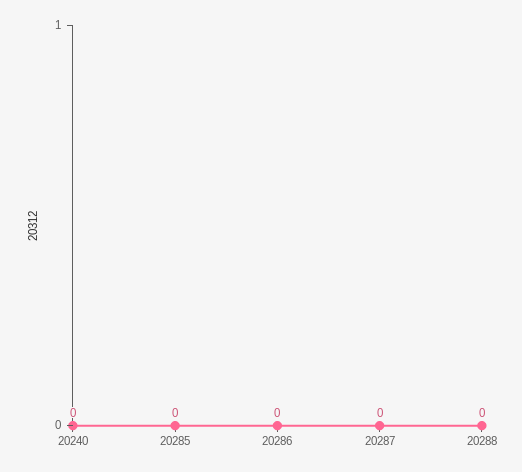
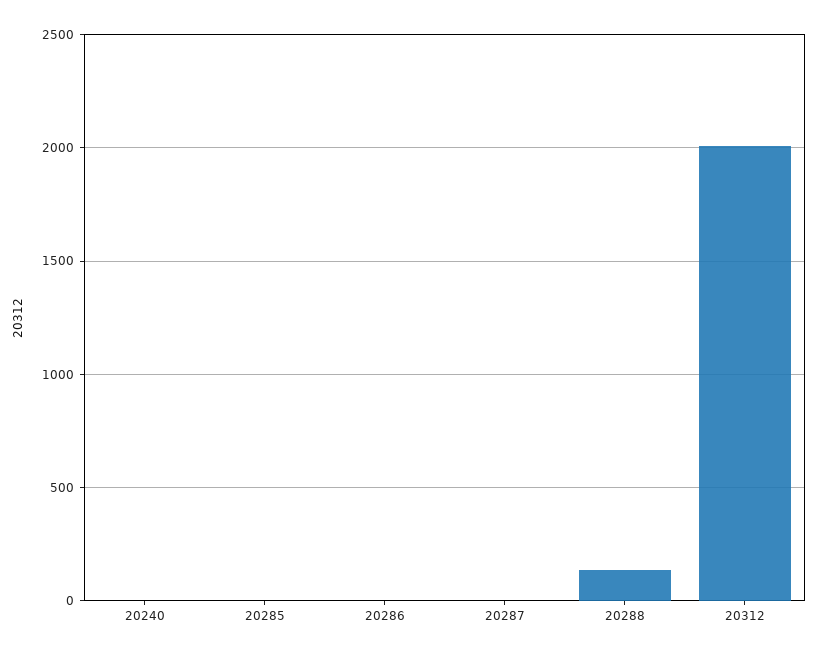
20288: 0 -> 150
20312: none -> 2000

